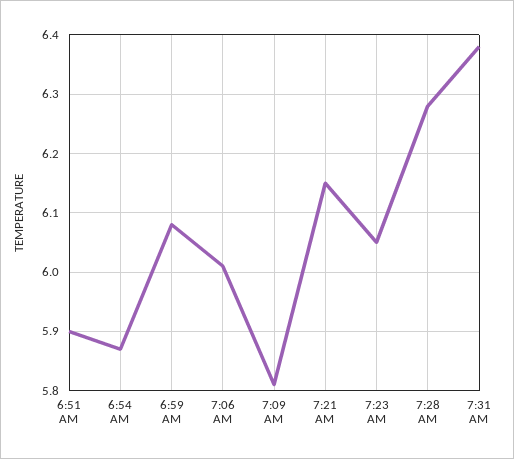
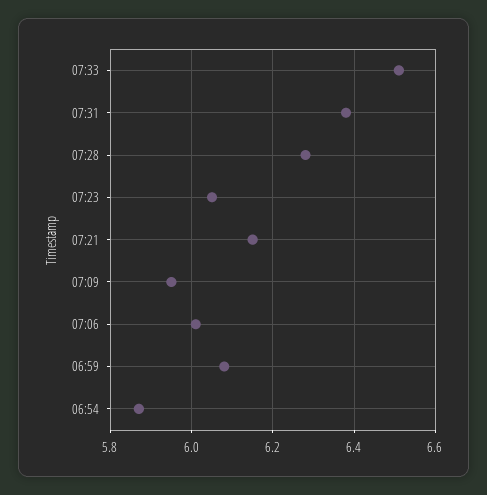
6:51 AM: 5.9 -> none
7:09 AM: 5.8 -> 5.95
07:33: none -> 6.5

